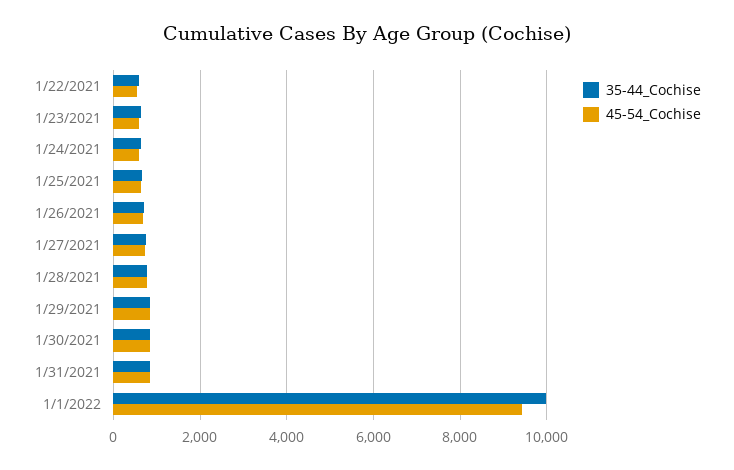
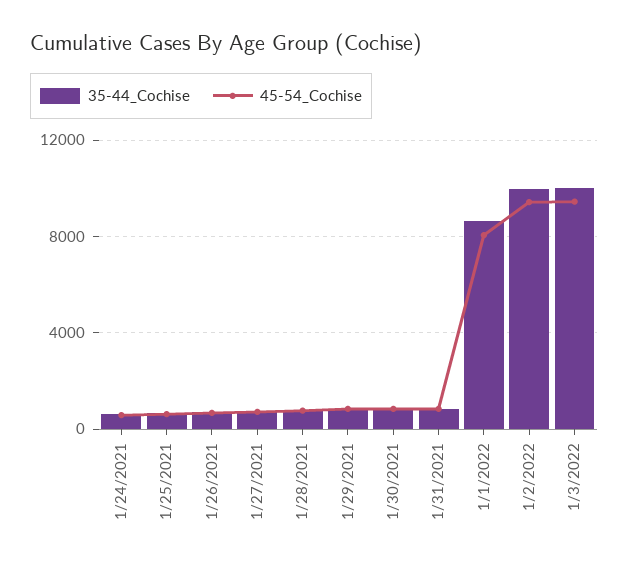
35-44_Cochise, 1/22/2021: 600 -> none
45-54_Cochise, 1/22/2021: 600 -> none
35-44_Cochise, 1/23/2021: 600 -> none
45-54_Cochise, 1/23/2021: 600 -> none
35-44_Cochise, 1/1/2022: 10000 -> 8500
45-54_Cochise, 1/1/2022: 9400 -> 8000
35-44_Cochise, 1/2/2022: none -> 10000
45-54_Cochise, 1/2/2022: none -> 9500
35-44_Cochise, 1/3/2022: none -> 10000
45-54_Cochise, 1/3/2022: none -> 9500

